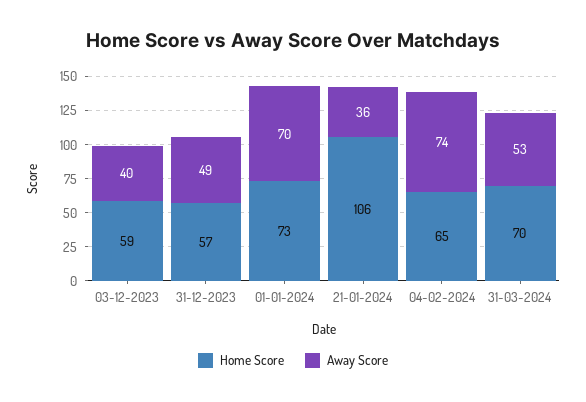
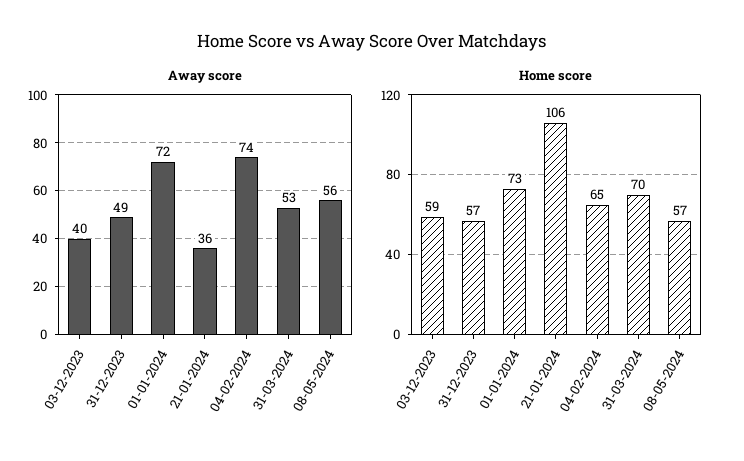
Away Score, 01-01-2024: 70 -> 72
Away Score, 08-05-2024: none -> 56
Home Score, 08-05-2024: none -> 57

